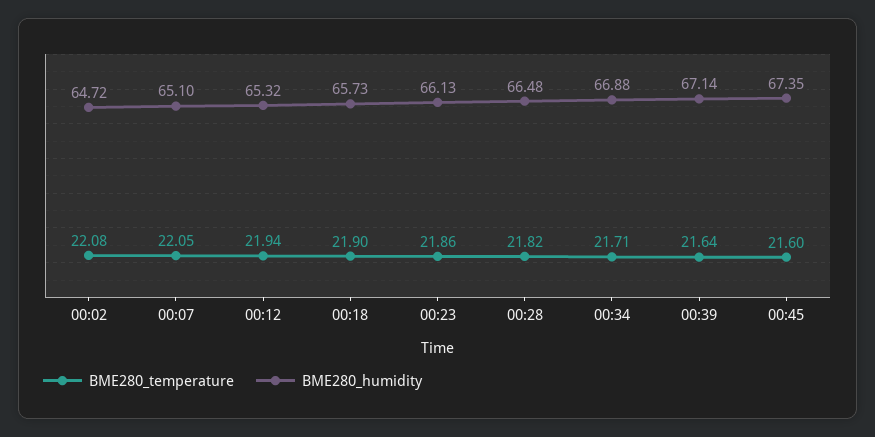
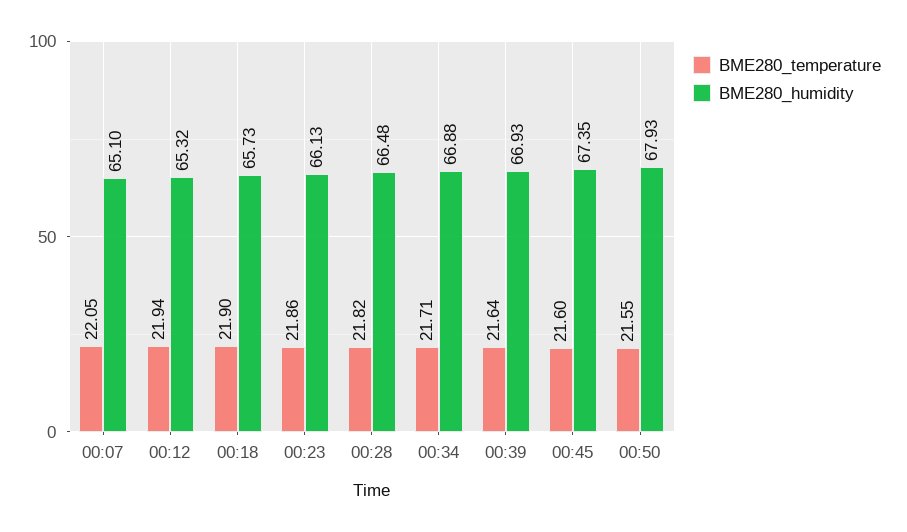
BME280_temperature, 00:02: 22.08 -> none
BME280_humidity, 00:02: 64.72 -> none
BME280_humidity, 00:39: 67.14 -> 66.93
BME280_temperature, 00:50: none -> 21.55
BME280_humidity, 00:50: none -> 67.93

